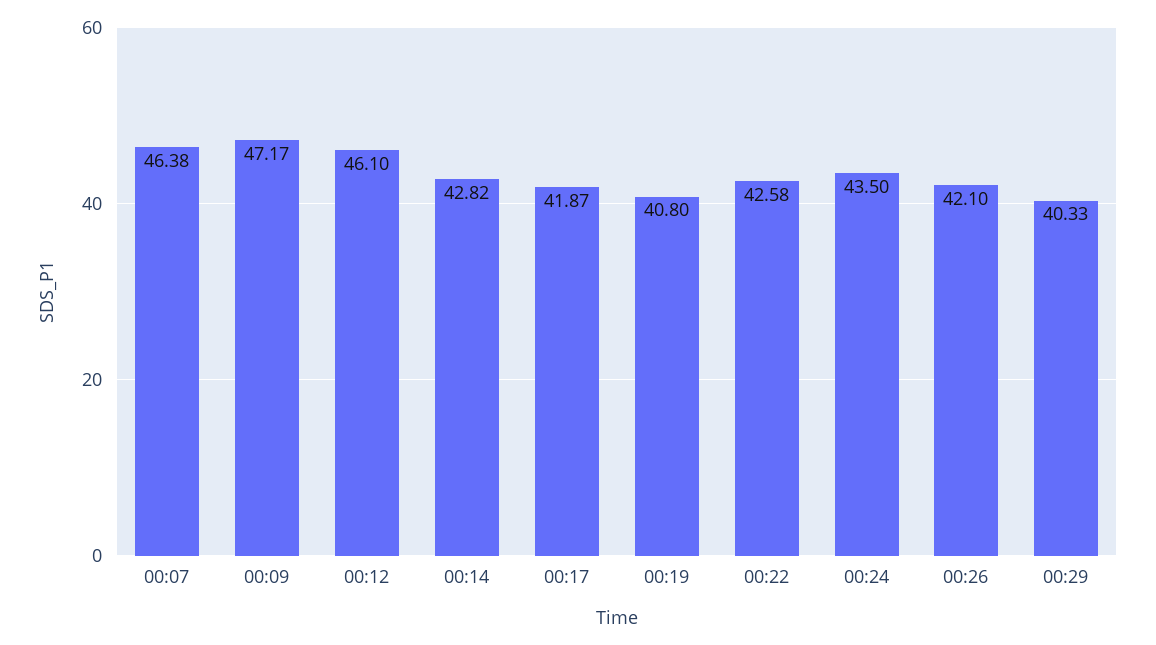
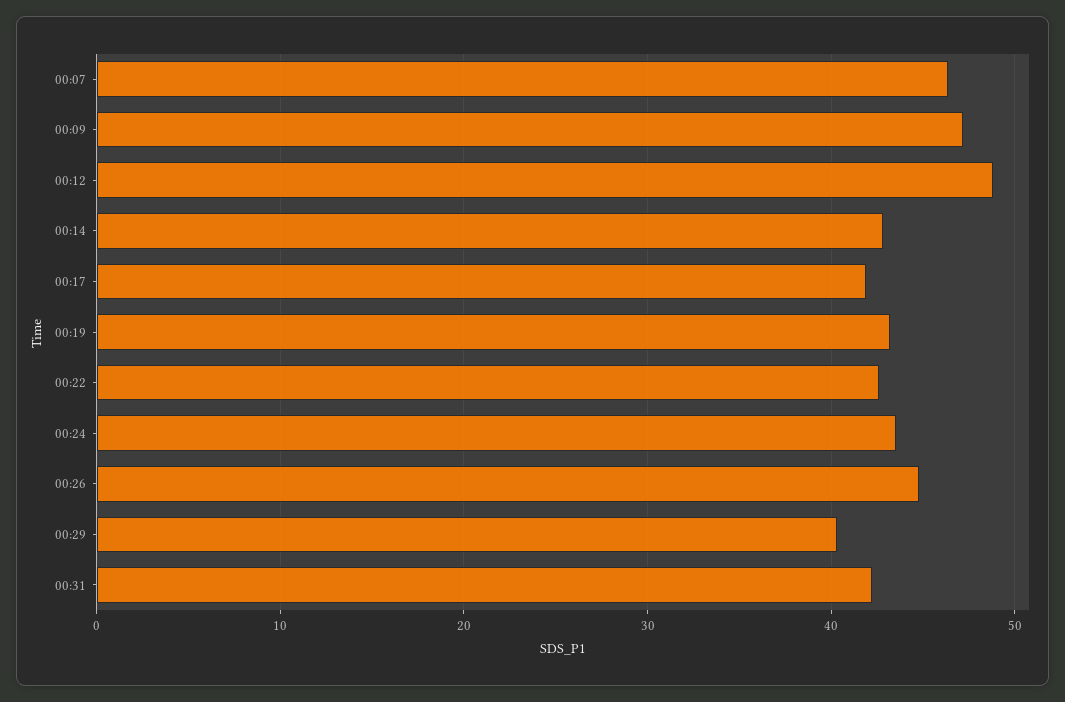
00:12: 46.1 -> 49
00:19: 40.8 -> 43
00:26: 42.1 -> 45
00:31: none -> 42

